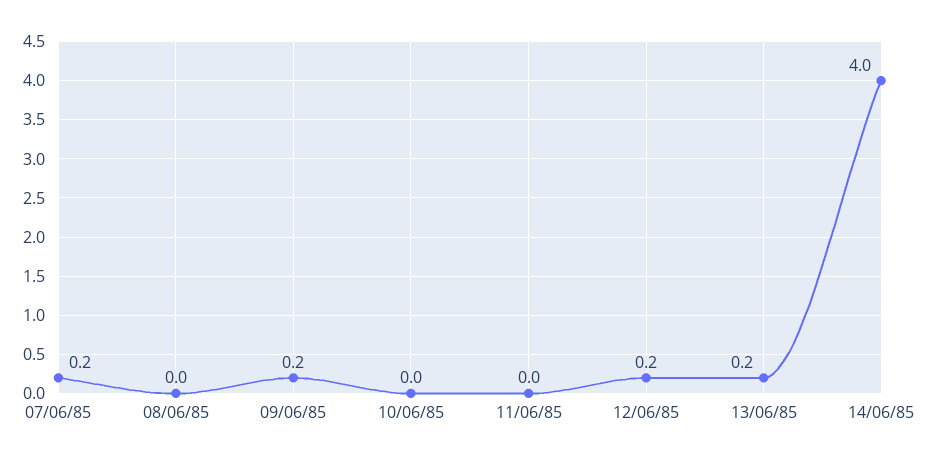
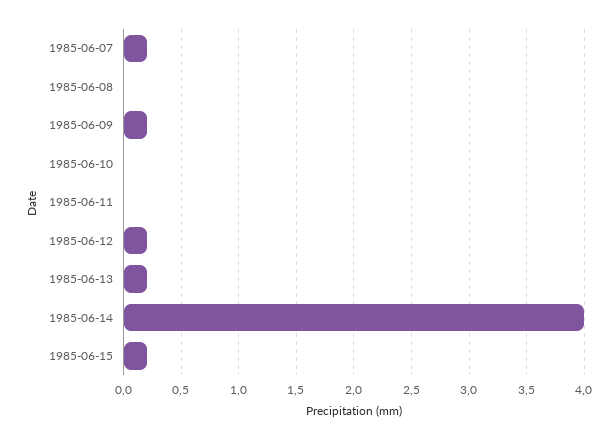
1985-06-15: none -> 0.2

